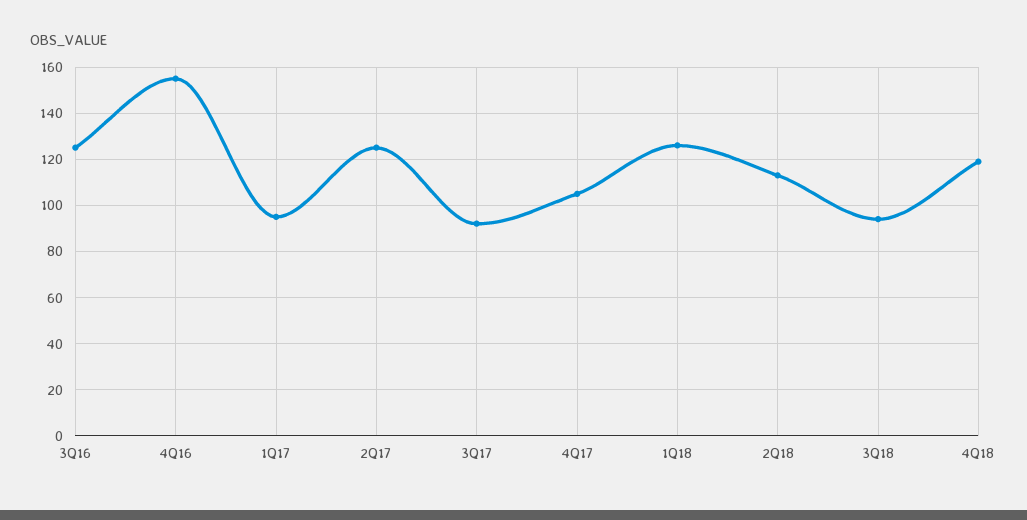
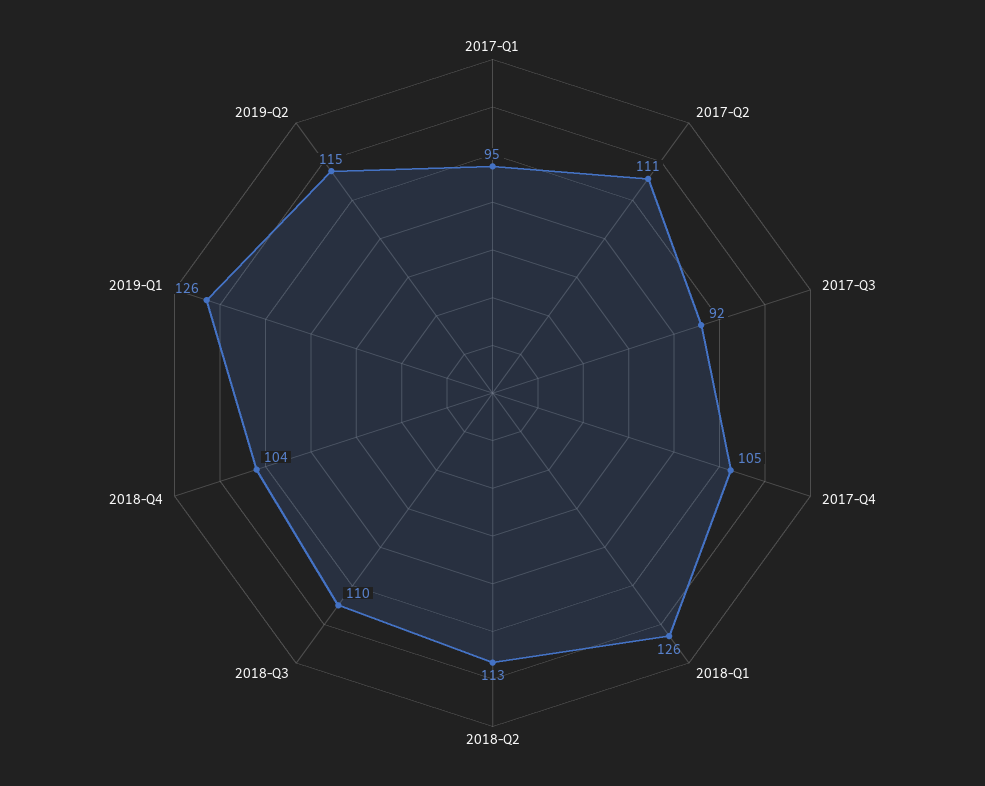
3Q16: 125 -> none
4Q16: 155 -> none
2Q17: 125 -> 111
3Q18: 95 -> 110
4Q18: 120 -> 104
2019-Q1: none -> 126
2019-Q2: none -> 115

